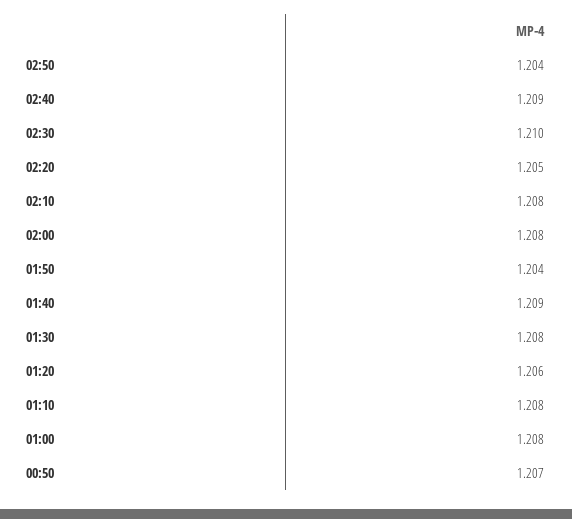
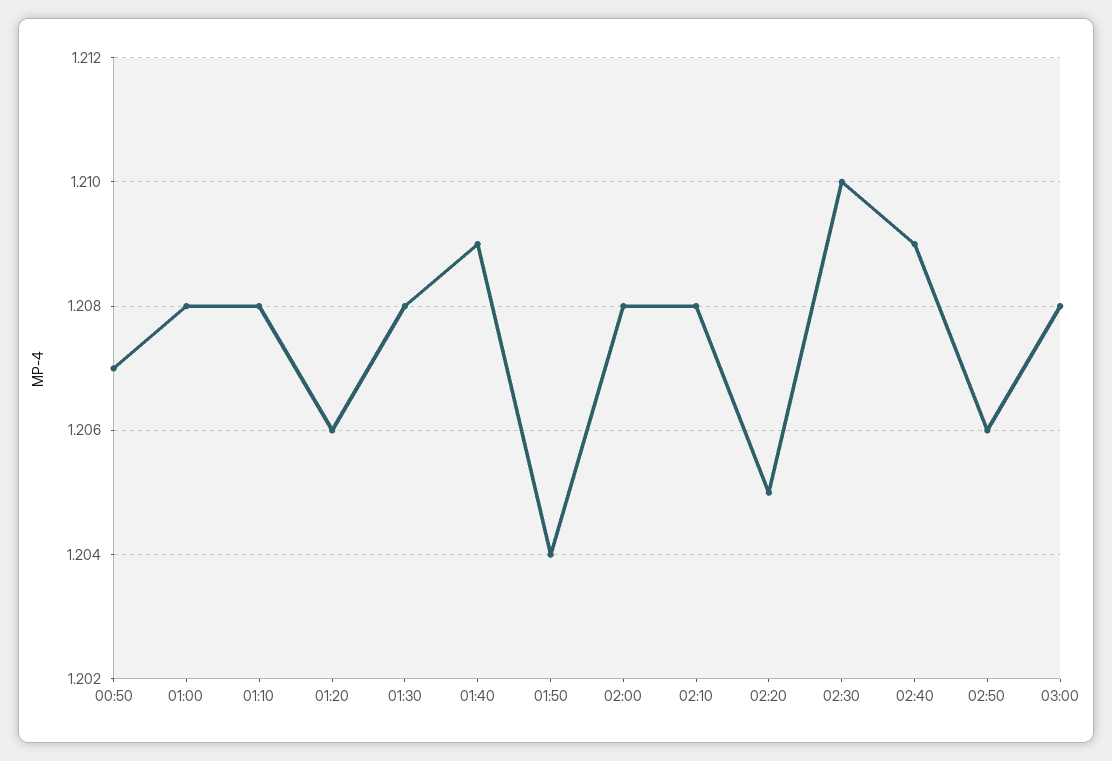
02:50: 1.204 -> 1.206
03:00: none -> 1.208

